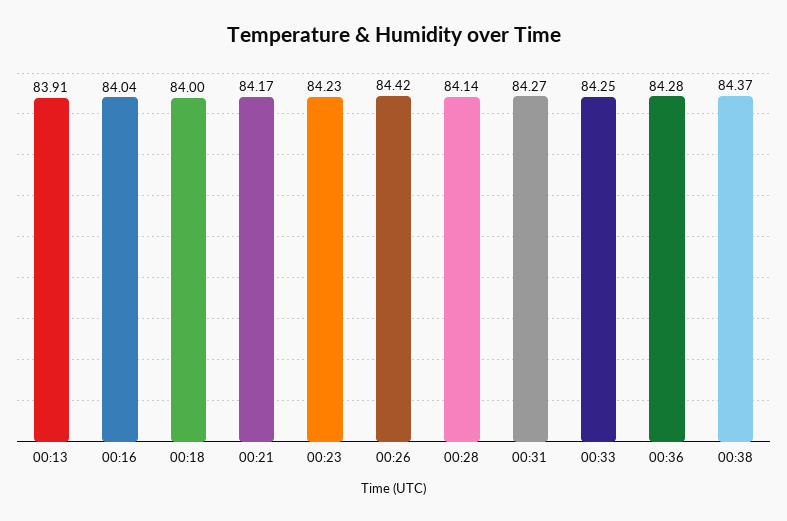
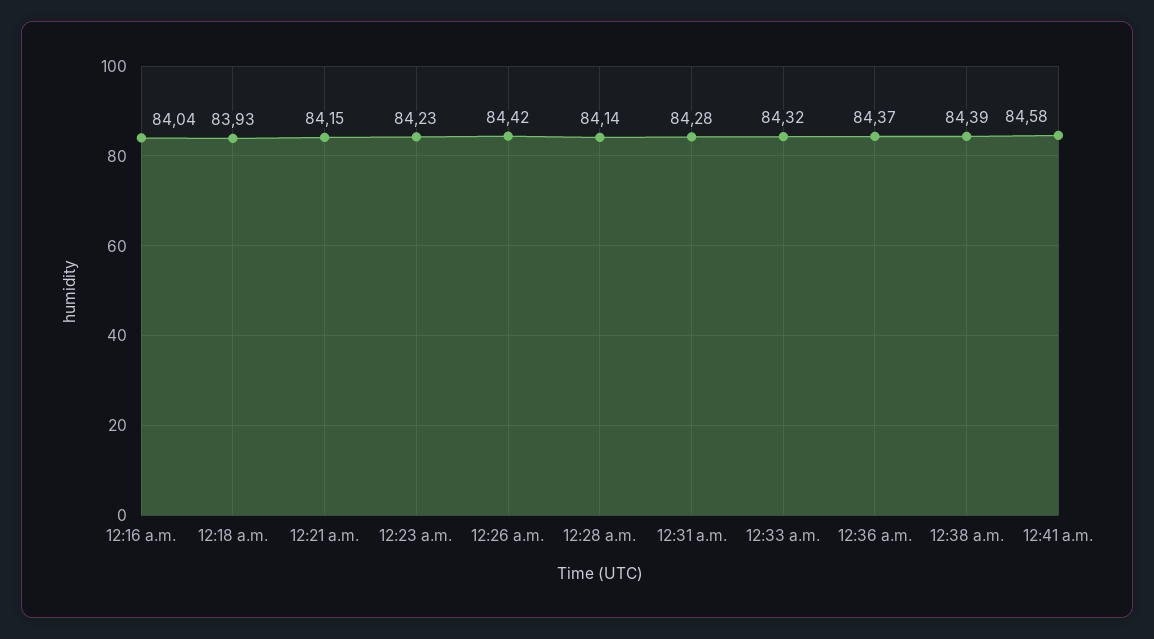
00:13: 83.91 -> none
00:18: 84 -> 83.93
00:21: 84.17 -> 84.15
00:31: 84.27 -> 84.28
00:33: 84.25 -> 84.32
00:36: 84.28 -> 84.37
00:38: 84.37 -> 84.39
12:41 a.m.: none -> 84.58

